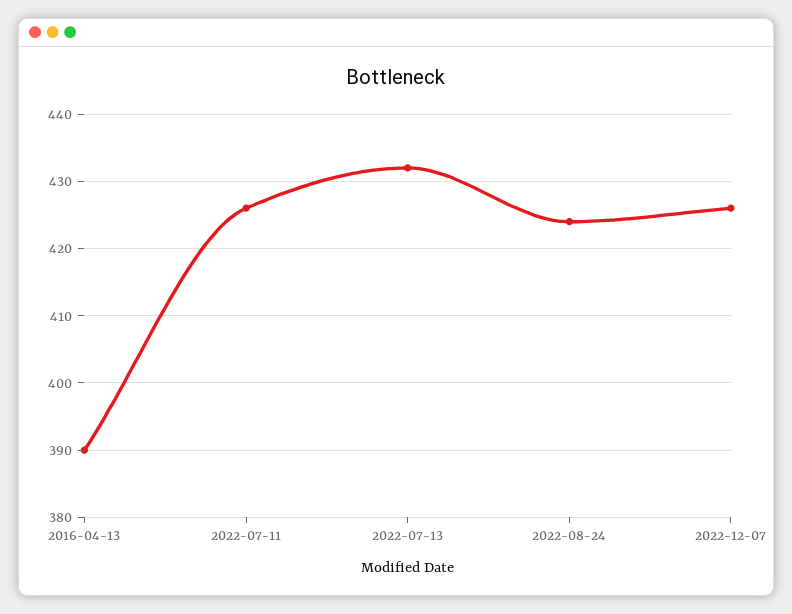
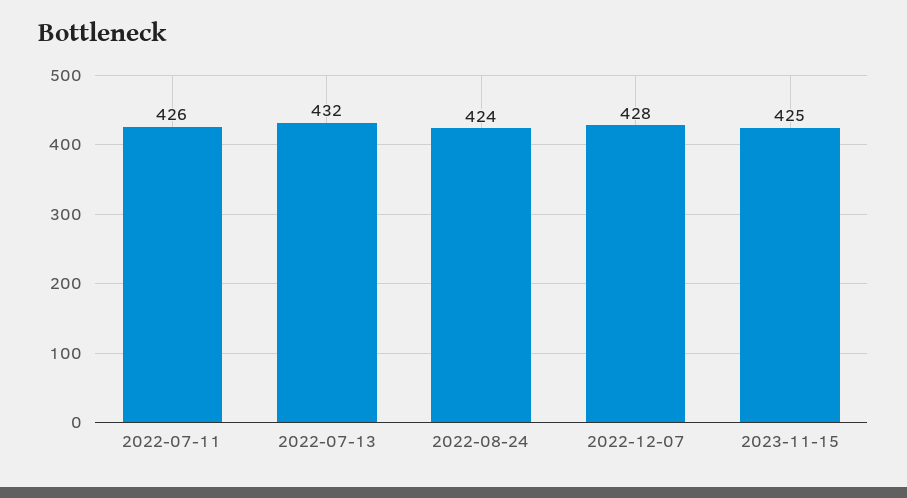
2016-04-13: 390 -> none
2022-12-07: 426 -> 428
2023-11-15: none -> 425

